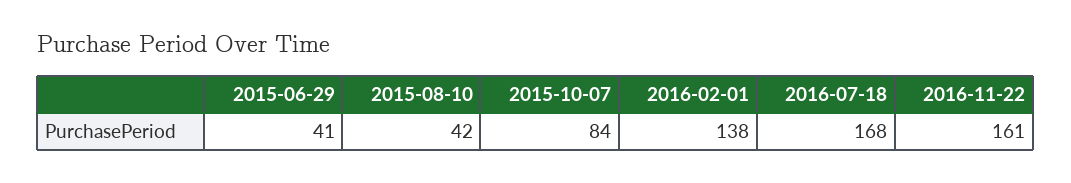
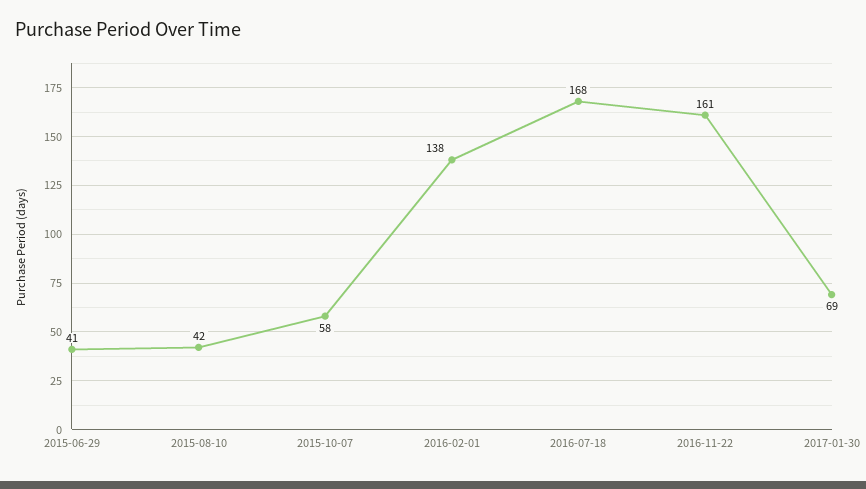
2015-10-07: 84 -> 58
2017-01-30: none -> 69

